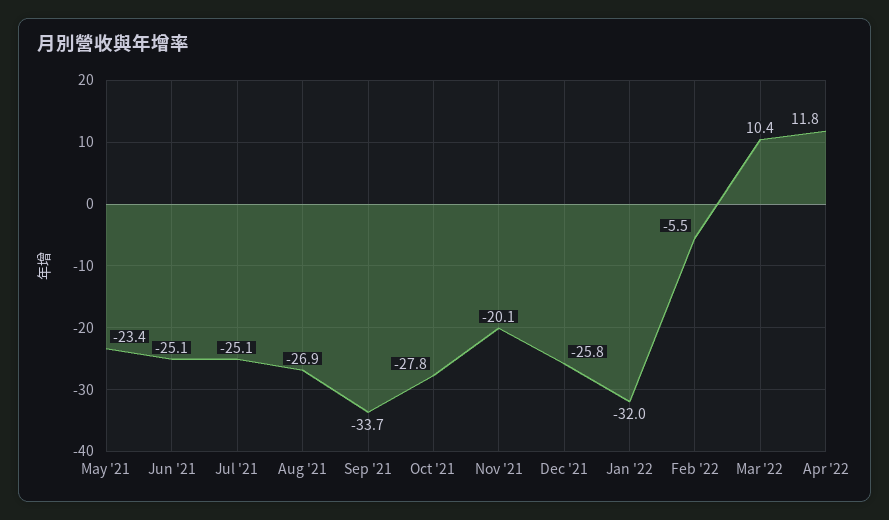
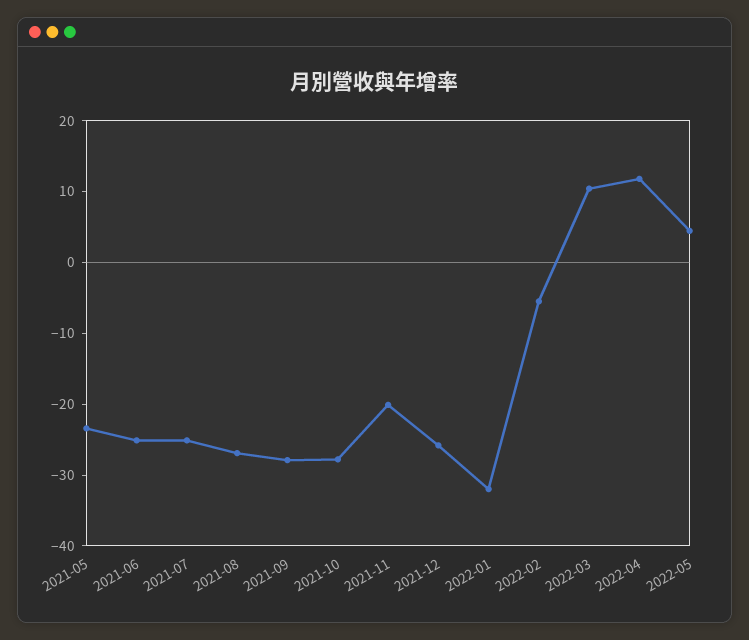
Sep '21: -33.7 -> -28
2022-05: none -> 4

